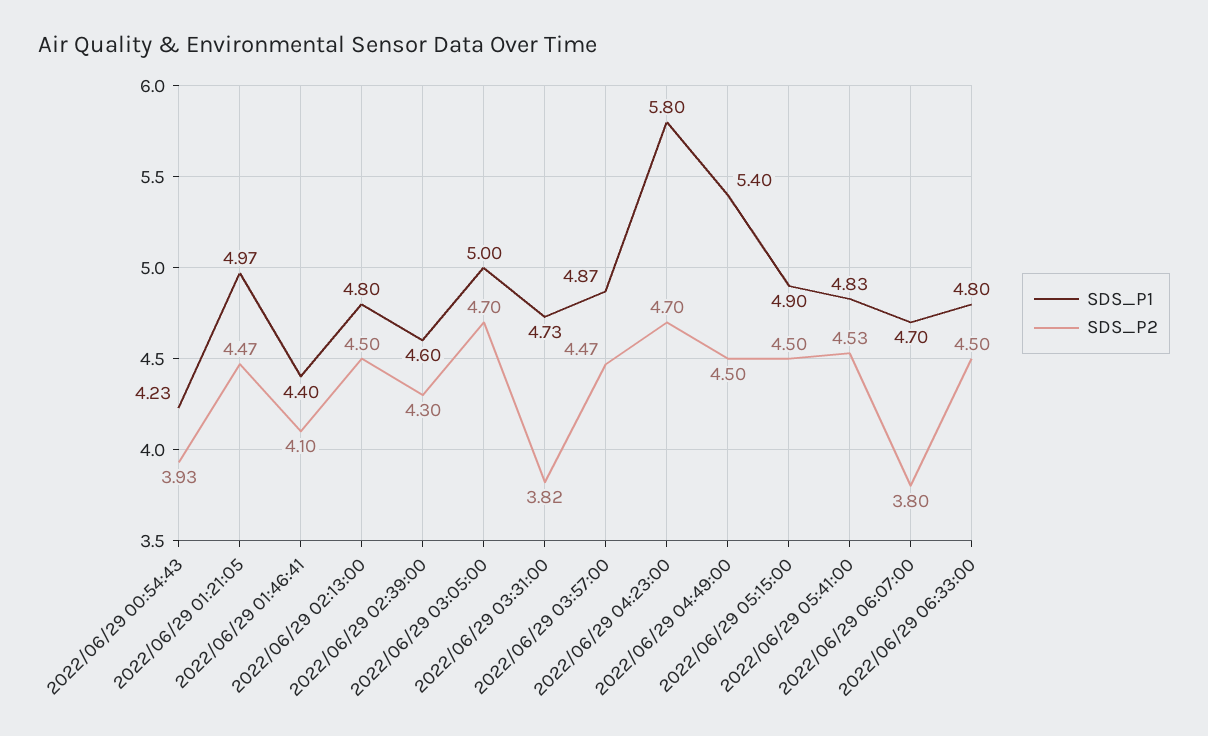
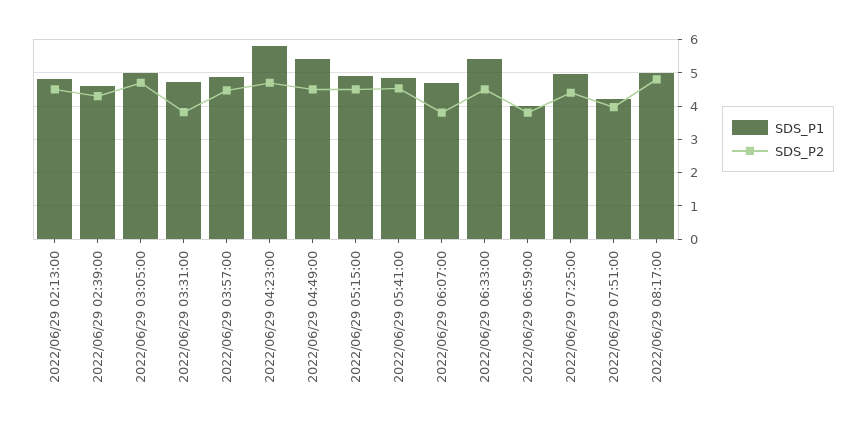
SDS_P1, 2022/06/29 00:54:43: 4.23 -> none
SDS_P2, 2022/06/29 00:54:43: 3.93 -> none
SDS_P1, 2022/06/29 01:21:05: 4.97 -> none
SDS_P2, 2022/06/29 01:21:05: 4.47 -> none
SDS_P1, 2022/06/29 01:46:41: 4.4 -> none
SDS_P2, 2022/06/29 01:46:41: 4.1 -> none
SDS_P1, 2022/06/29 06:33:00: 4.8 -> 5.4
SDS_P1, 2022/06/29 06:59:00: none -> 4
SDS_P2, 2022/06/29 06:59:00: none -> 3.8
SDS_P1, 2022/06/29 07:25:00: none -> 5
SDS_P2, 2022/06/29 07:25:00: none -> 4.4
SDS_P1, 2022/06/29 07:51:00: none -> 4.2
SDS_P2, 2022/06/29 07:51:00: none -> 4
SDS_P1, 2022/06/29 08:17:00: none -> 5
SDS_P2, 2022/06/29 08:17:00: none -> 4.8

